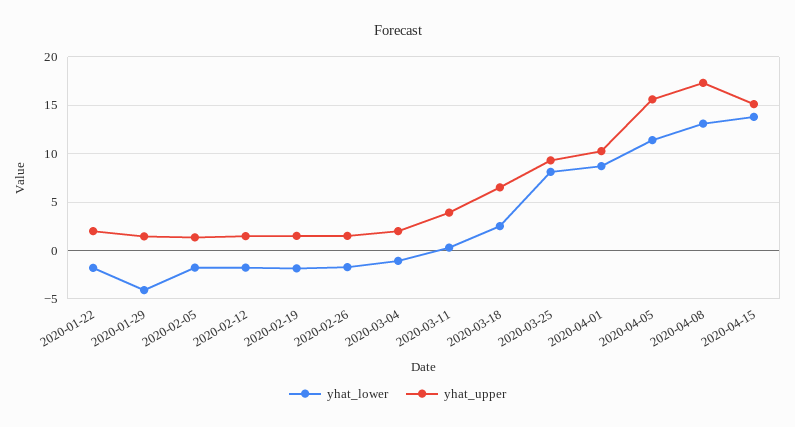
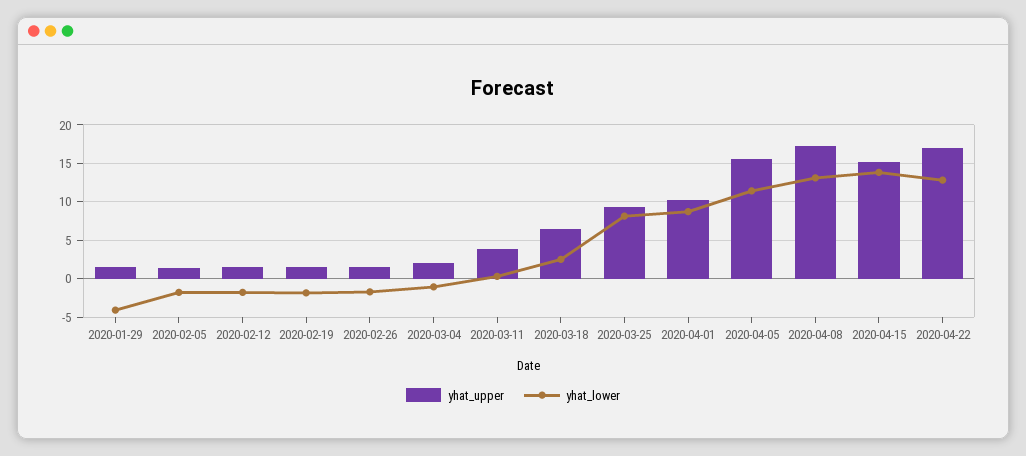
yhat_lower, 2020-01-22: -2 -> none
yhat_upper, 2020-01-22: 2 -> none
yhat_upper, 2020-04-22: none -> 17
yhat_lower, 2020-04-22: none -> 13

